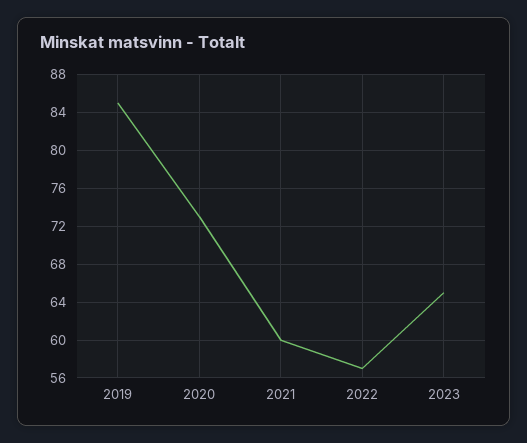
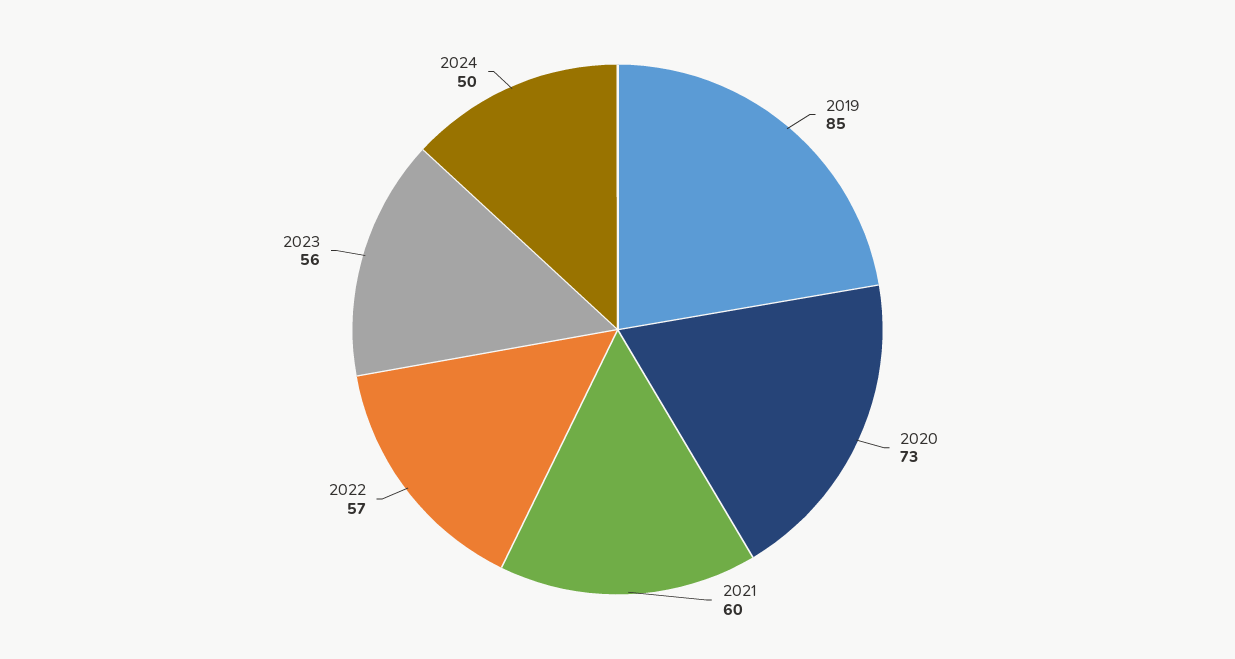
2023: 65 -> 56
2024: none -> 50

